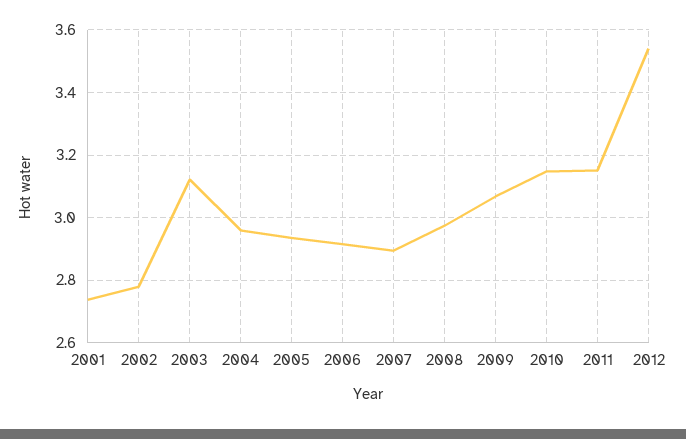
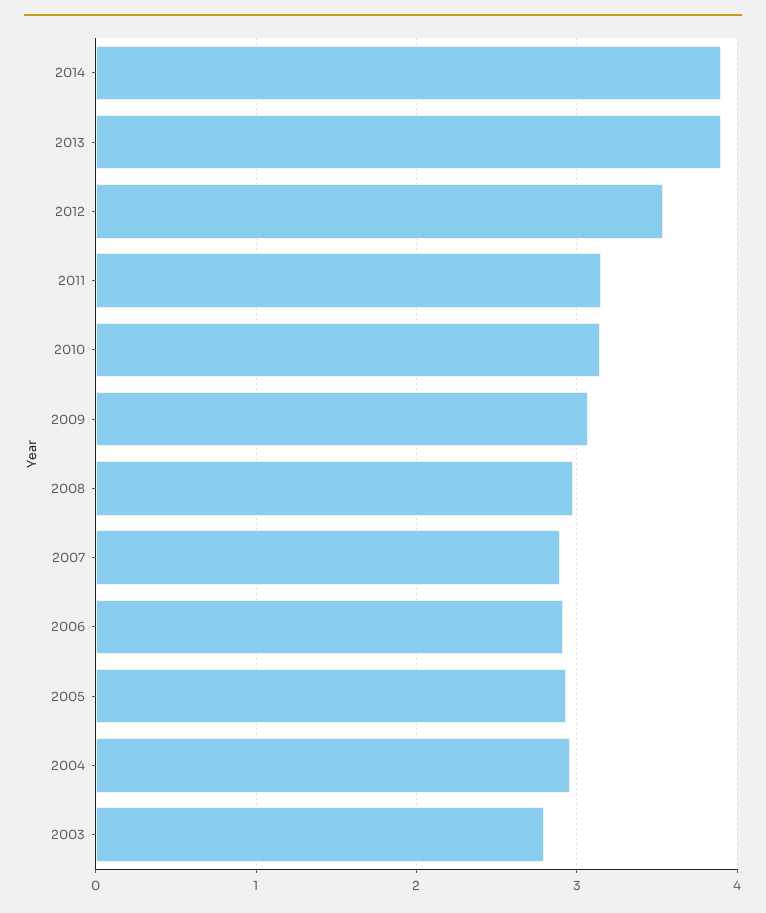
2001: 2.74 -> none
2002: 2.78 -> none
2003: 3.12 -> 2.8
2014: none -> 3.9
2013: none -> 3.9

